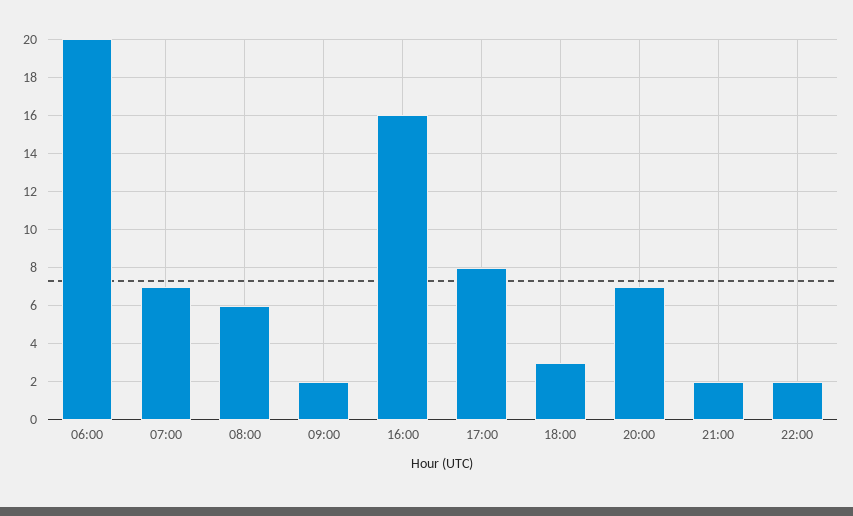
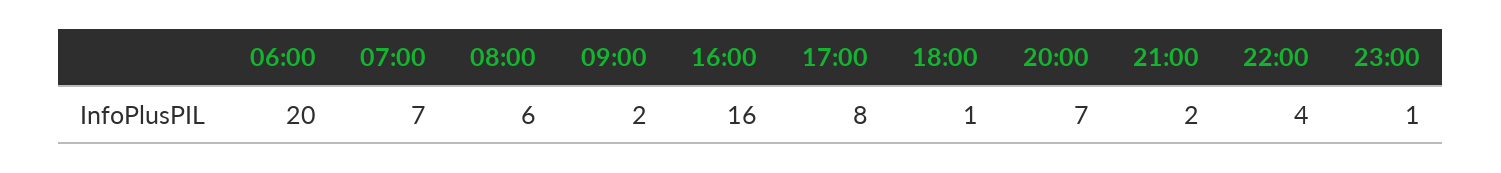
18:00: 3 -> 1
22:00: 2 -> 4
23:00: none -> 1

